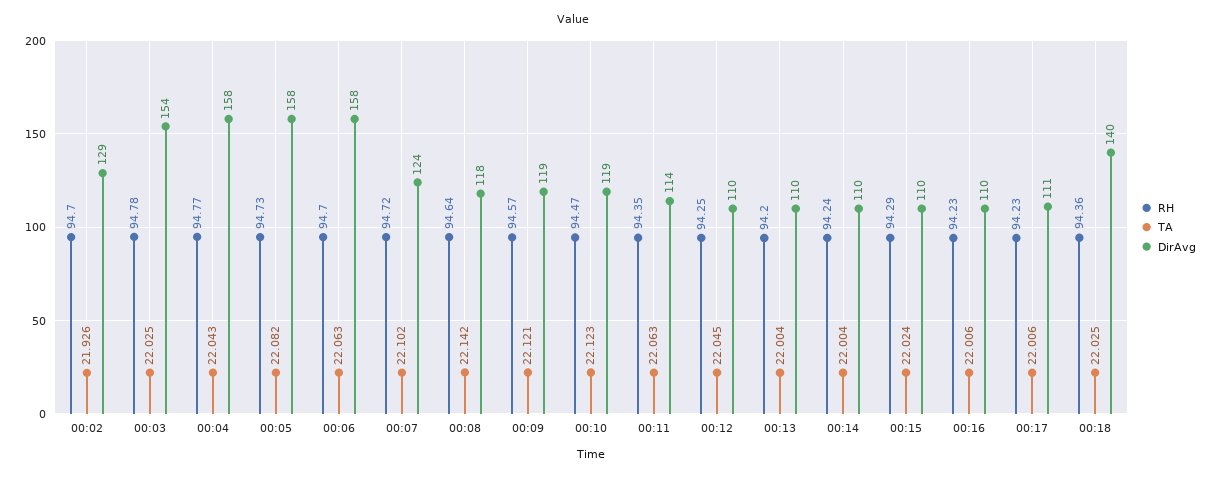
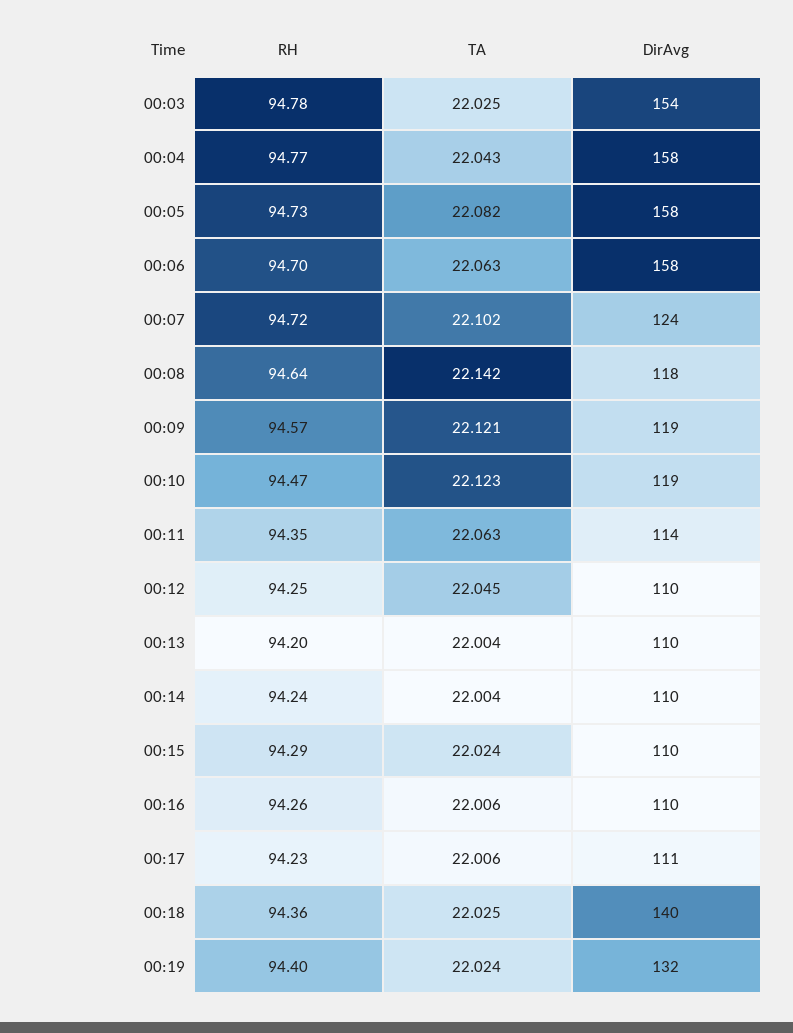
RH, 00:02: 94.7 -> none
TA, 00:02: 21.926 -> none
DirAvg, 00:02: 129 -> none
RH, 00:16: 94.23 -> 94.26
RH, 00:19: none -> 94.4
TA, 00:19: none -> 22.024
DirAvg, 00:19: none -> 132

